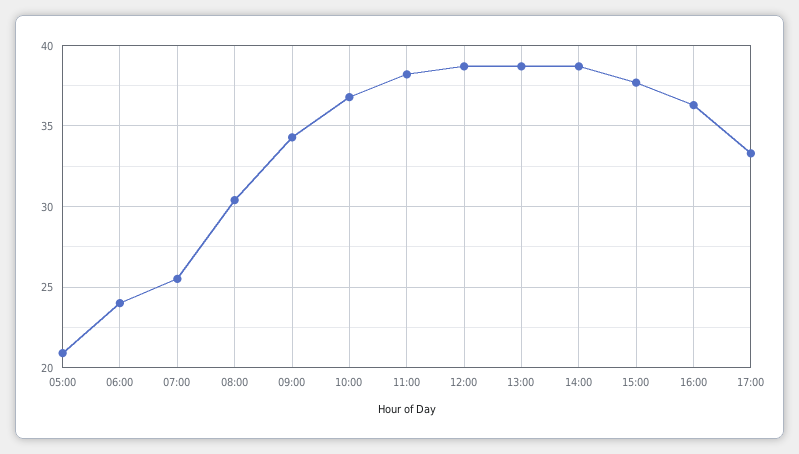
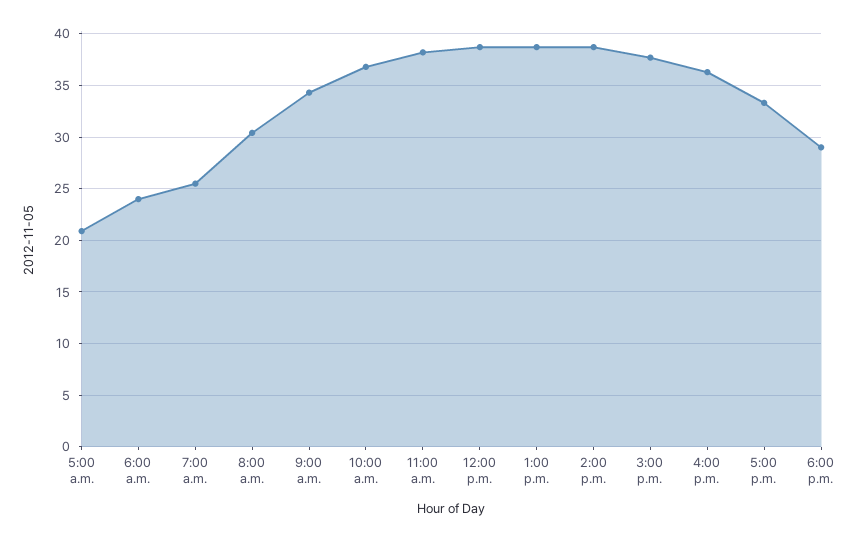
6:00 p.m.: none -> 29

